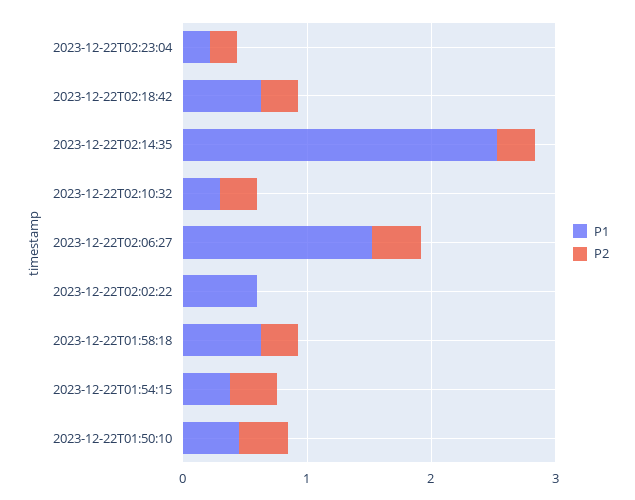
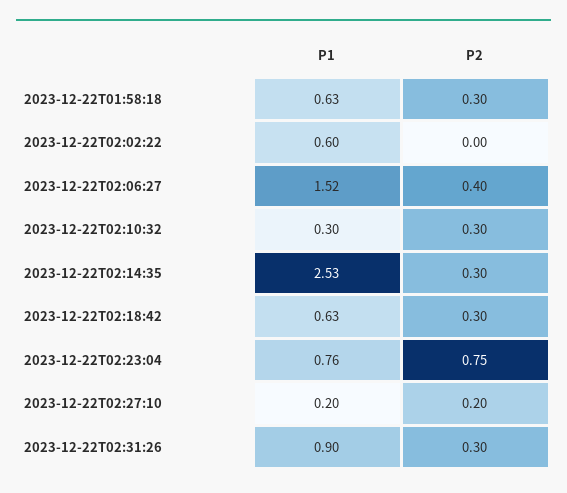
P1, 2023-12-22T02:23:04: 0.2 -> 0.76
P2, 2023-12-22T02:23:04: 0.2 -> 0.75
P1, 2023-12-22T01:54:15: 0.4 -> none
P2, 2023-12-22T01:54:15: 0.4 -> none
P1, 2023-12-22T01:50:10: 0.4 -> none
P2, 2023-12-22T01:50:10: 0.4 -> none
P1, 2023-12-22T02:27:10: none -> 0.2
P2, 2023-12-22T02:27:10: none -> 0.2
P1, 2023-12-22T02:31:26: none -> 0.9
P2, 2023-12-22T02:31:26: none -> 0.3

